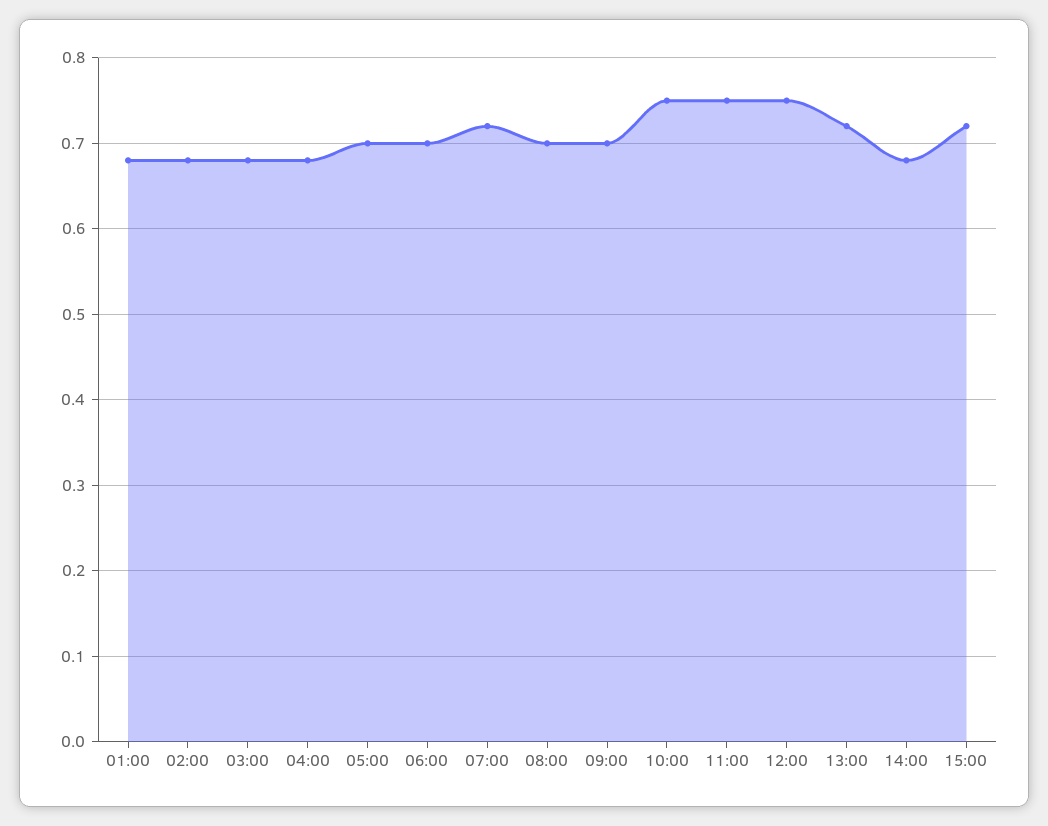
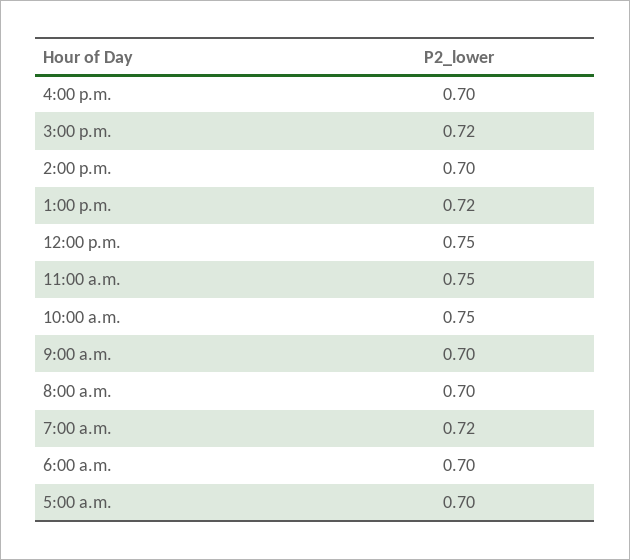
01:00: 0.68 -> none
02:00: 0.68 -> none
03:00: 0.68 -> none
04:00: 0.68 -> none
14:00: 0.68 -> 0.7
4:00 p.m.: none -> 0.7

